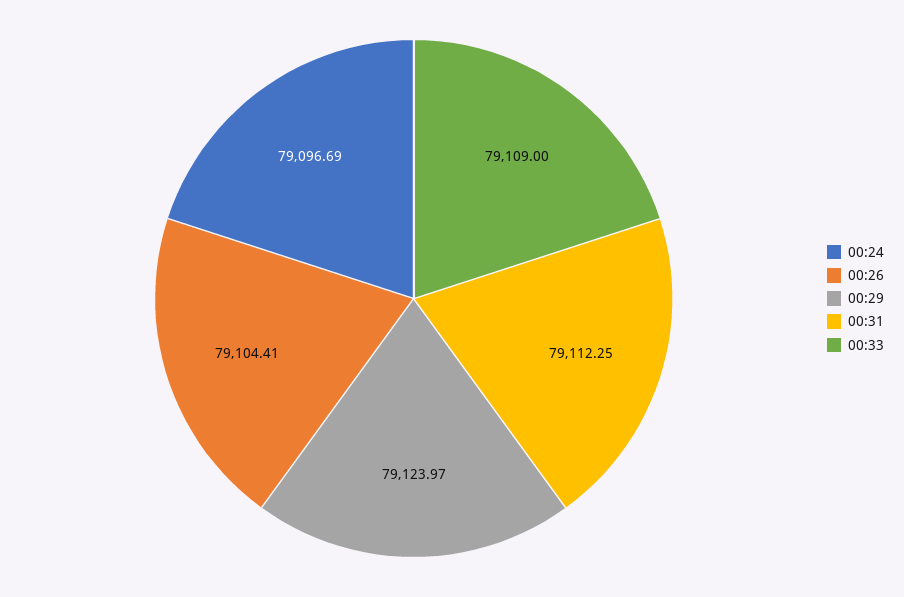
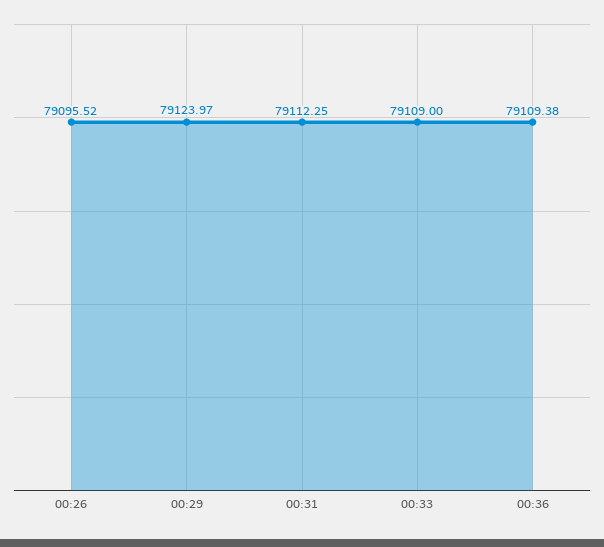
00:24: 79096.69 -> none
00:26: 79104.41 -> 79095.52
00:36: none -> 79109.38

